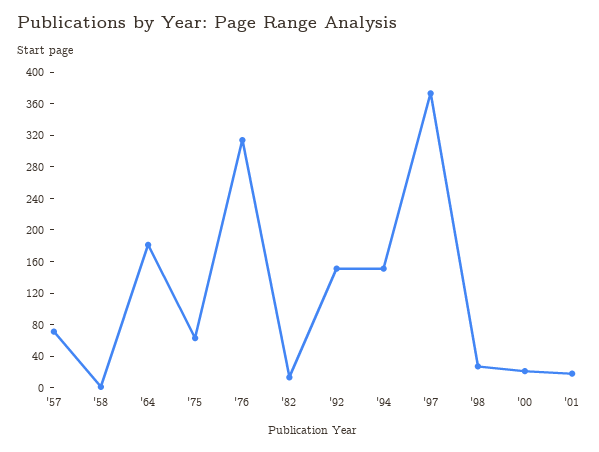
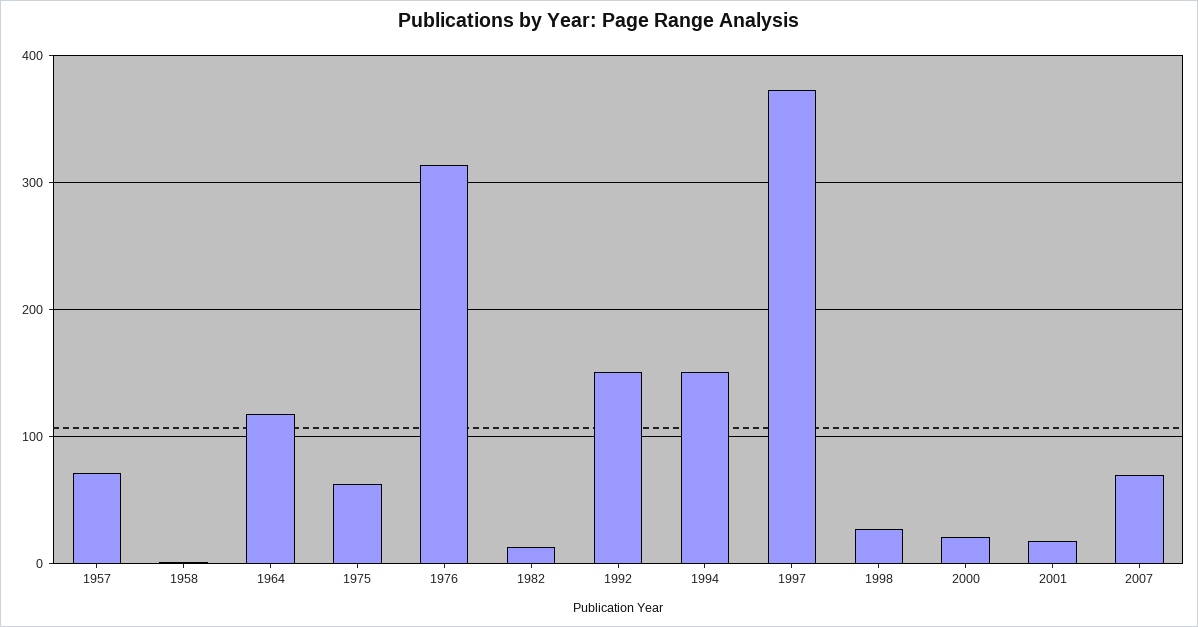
'64: 180 -> 120
2007: none -> 70

